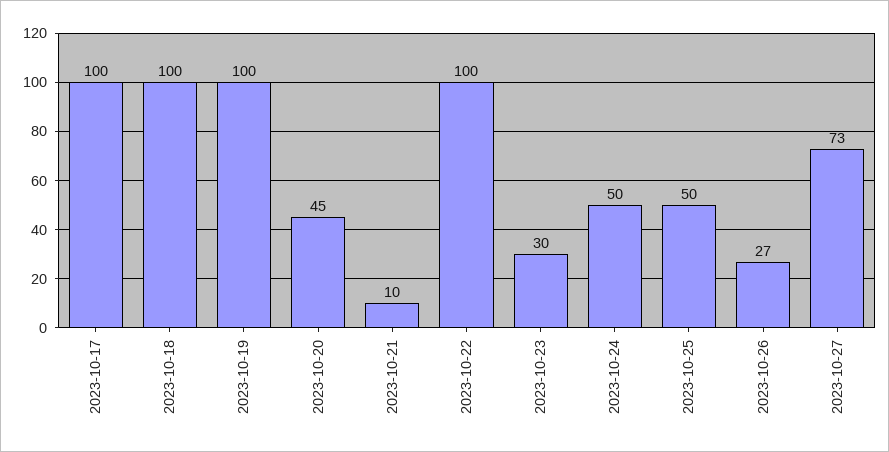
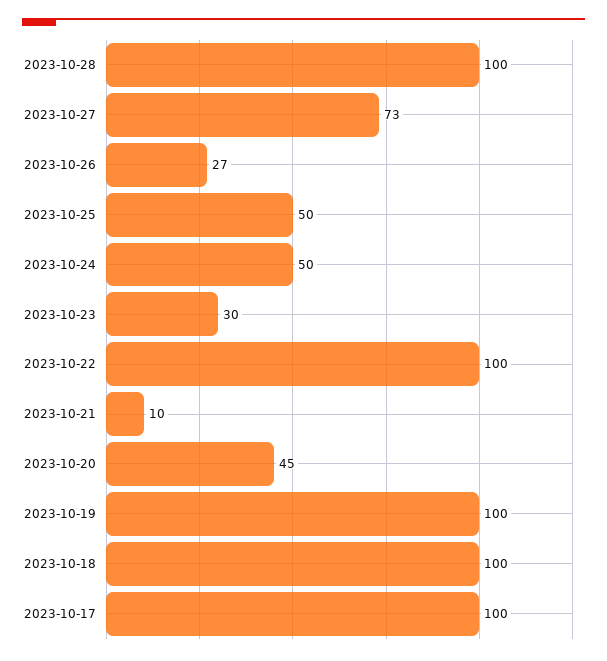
2023-10-28: none -> 100

